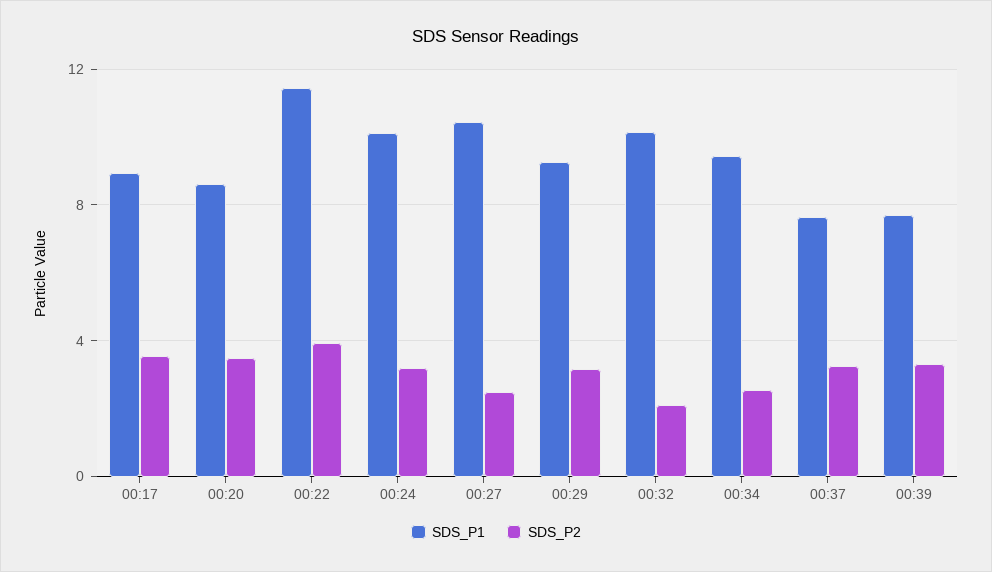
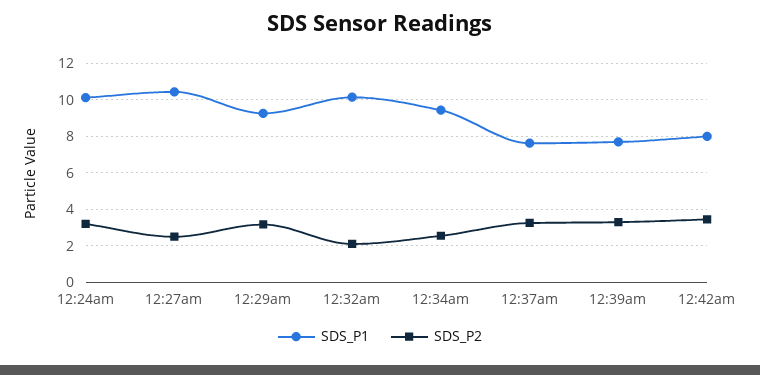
SDS_P1, 00:17: 9 -> none
SDS_P2, 00:17: 3.5 -> none
SDS_P1, 00:20: 8.5 -> none
SDS_P2, 00:20: 3.5 -> none
SDS_P1, 00:22: 11.5 -> none
SDS_P2, 00:22: 4 -> none
SDS_P1, 12:42am: none -> 8
SDS_P2, 12:42am: none -> 3.5

